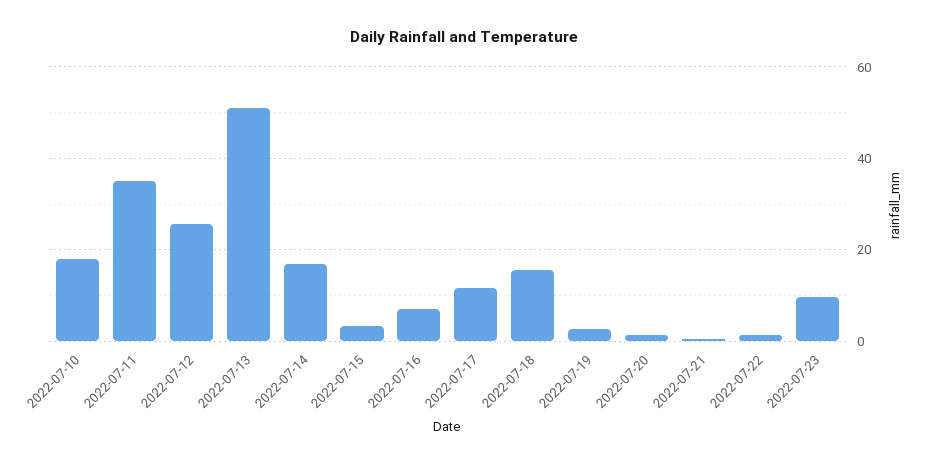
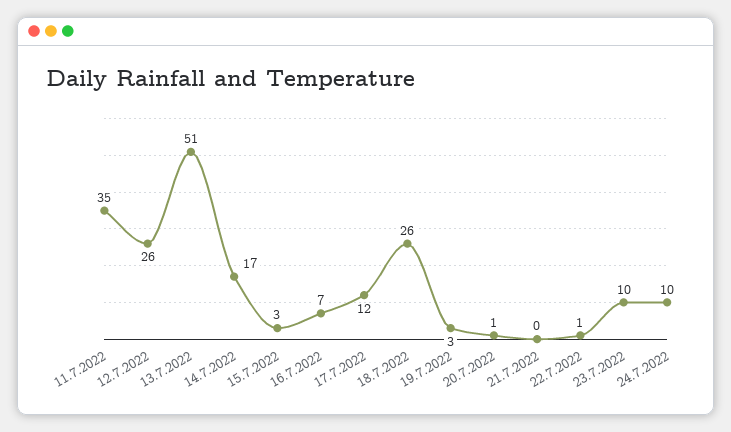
2022-07-10: 18 -> none
2022-07-18: 16 -> 26
24.7.2022: none -> 10

